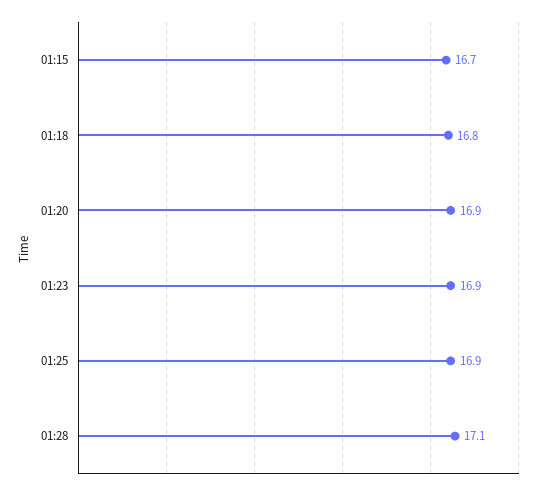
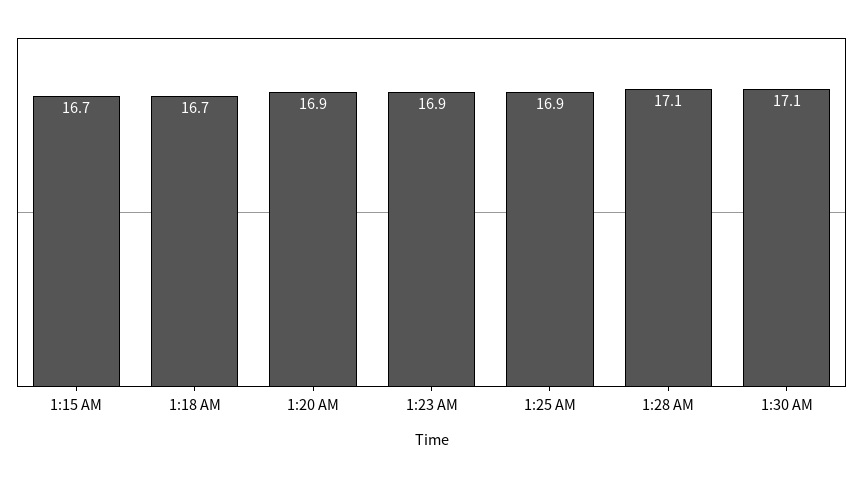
01:18: 16.8 -> 16.7
1:30 AM: none -> 17.1

